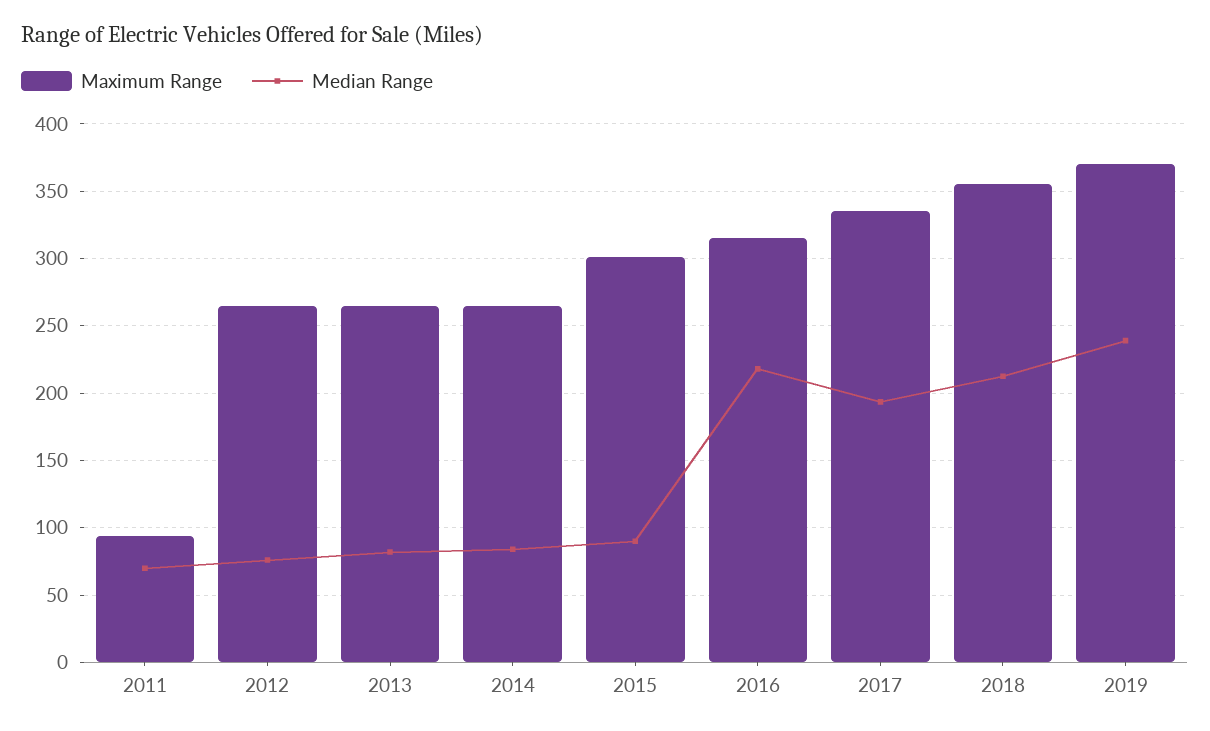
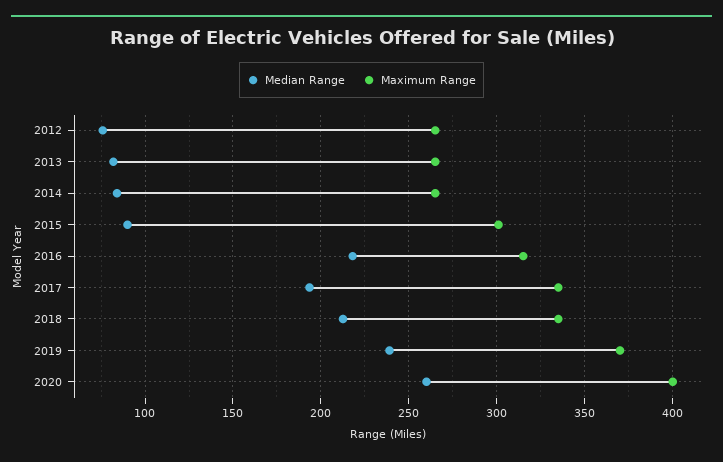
Maximum Range, 2011: 95 -> none
Median Range, 2011: 70 -> none
Maximum Range, 2018: 355 -> 335
Median Range, 2020: none -> 260
Maximum Range, 2020: none -> 400

